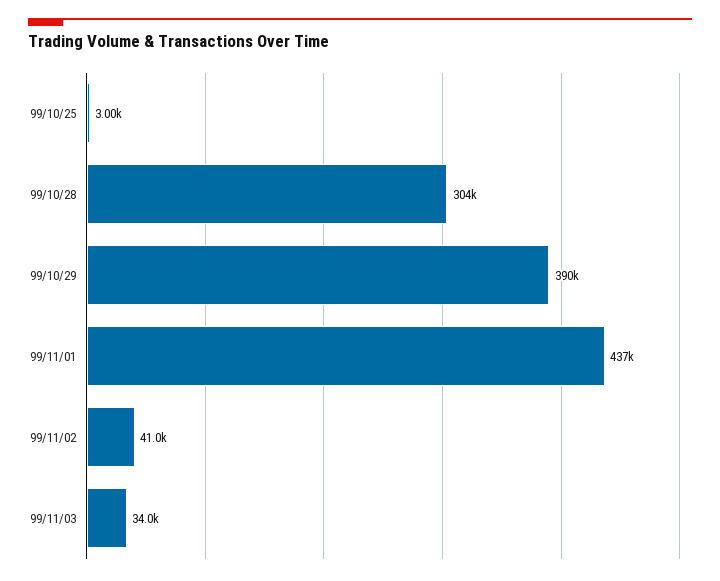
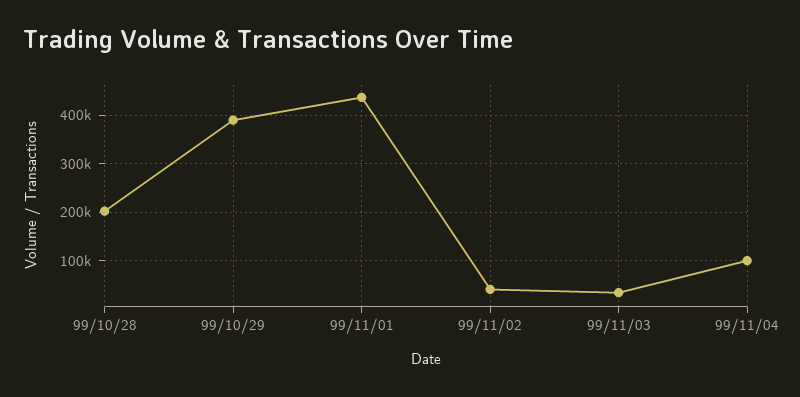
99/10/25: 3000 -> none
99/10/28: 304000 -> 200000
99/11/04: none -> 100000

